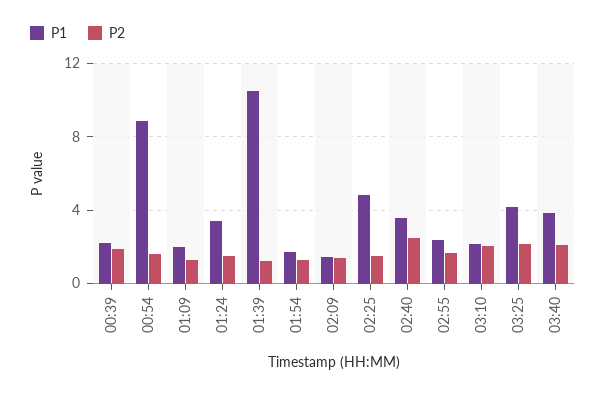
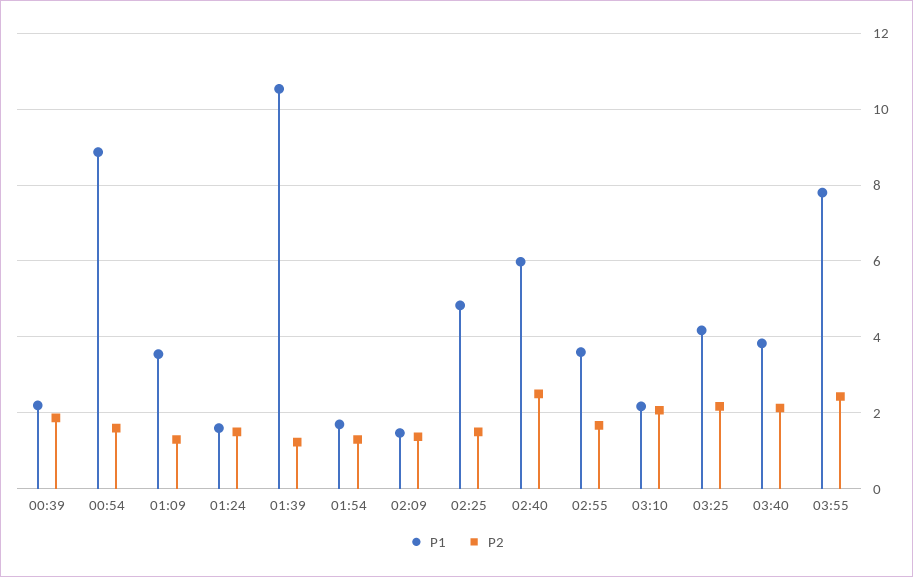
P1, 01:09: 2 -> 3.6
P1, 01:24: 3.5 -> 1.6
P1, 02:40: 3.5 -> 6
P1, 02:55: 2.5 -> 3.6
P1, 03:55: none -> 7.8
P2, 03:55: none -> 2.4

